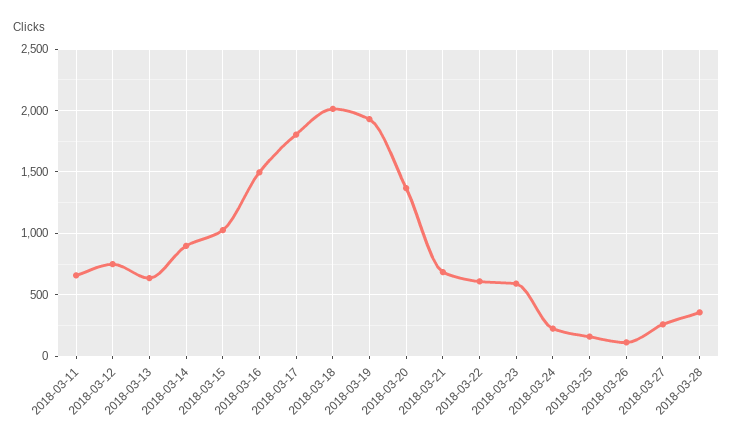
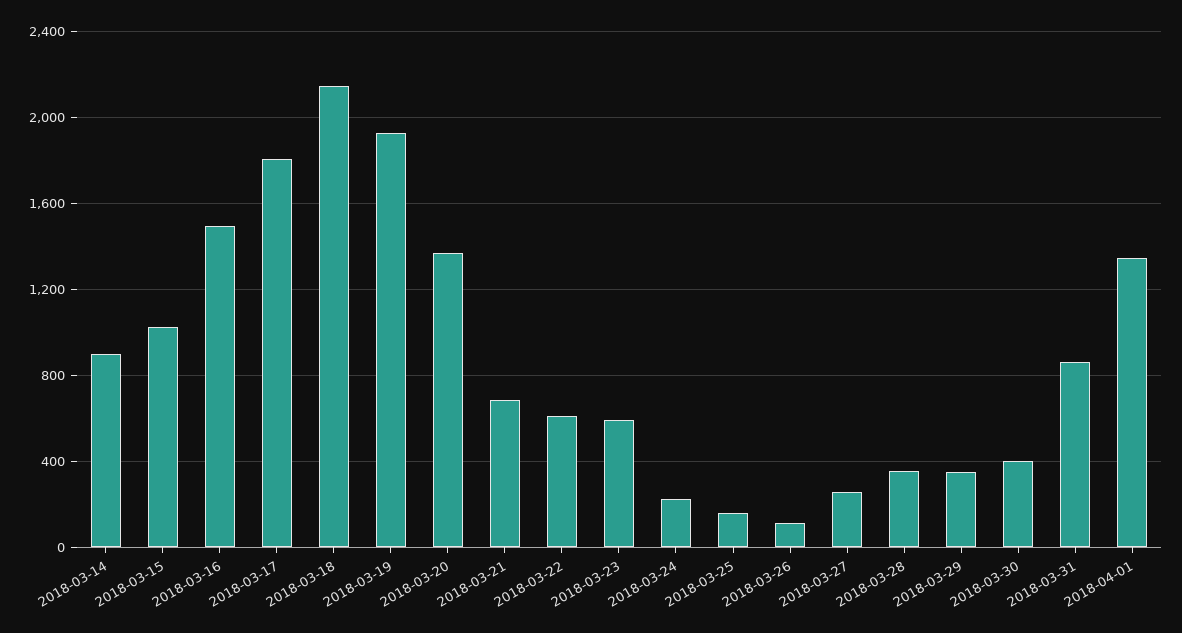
2018-03-11: 650 -> none
2018-03-12: 750 -> none
2018-03-13: 650 -> none
2018-03-18: 2000 -> 2150
2018-03-29: none -> 350
2018-03-30: none -> 400
2018-03-31: none -> 850
2018-04-01: none -> 1350

